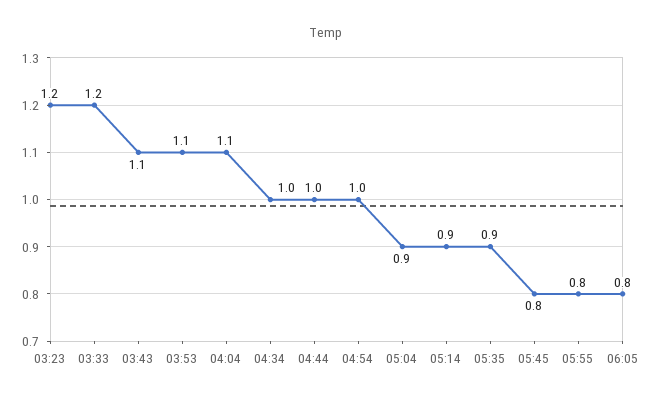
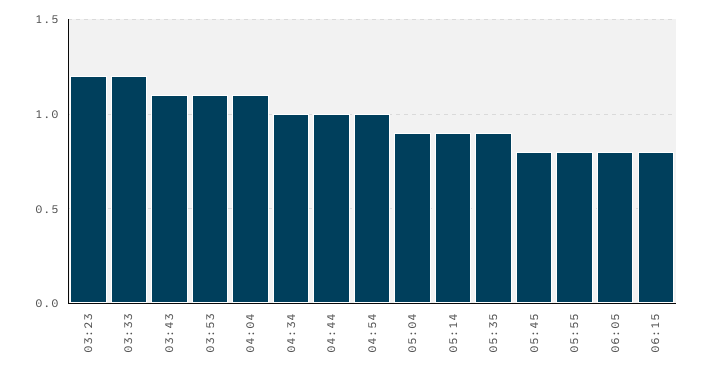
06:15: none -> 0.8

